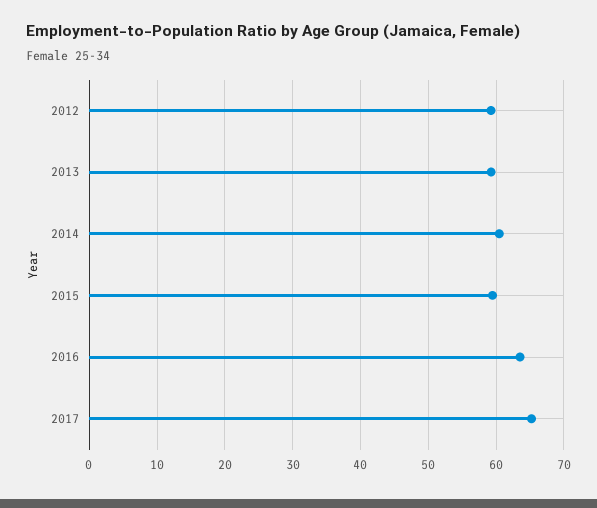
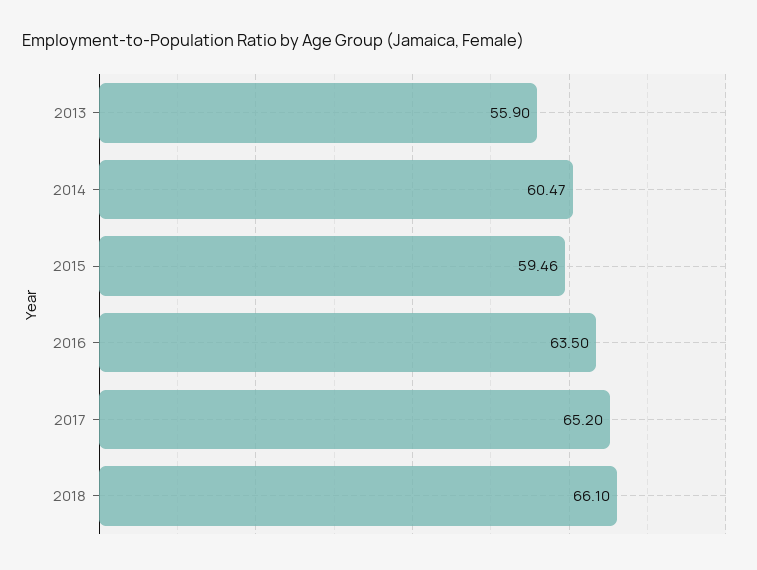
2012: 59 -> none
2013: 59 -> 55.9
2018: none -> 66.1

